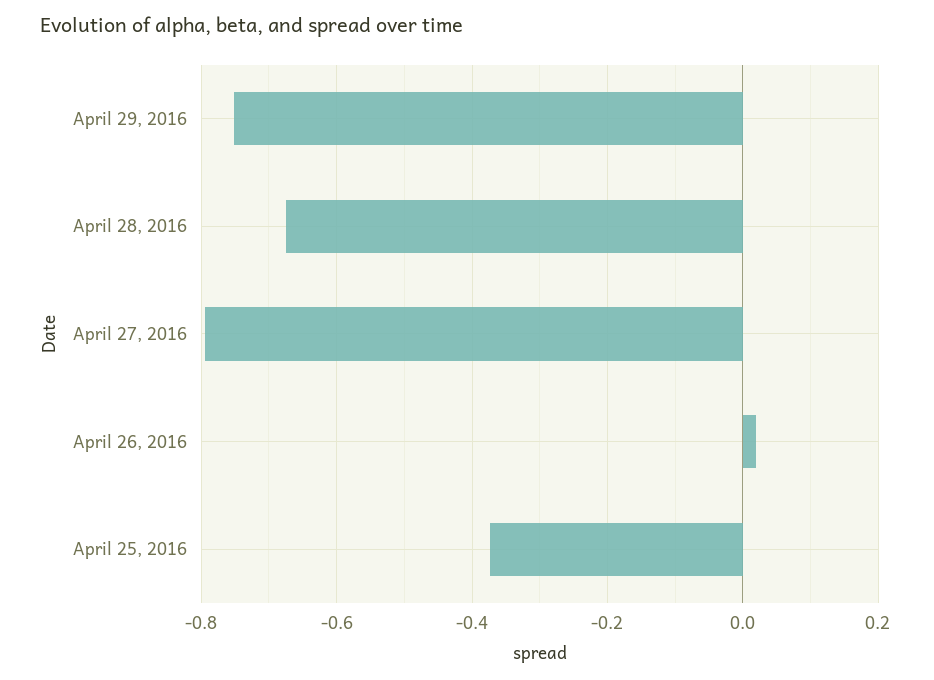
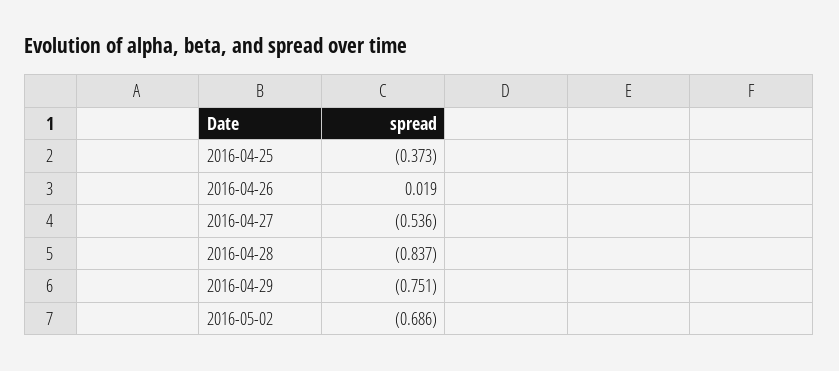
April 28, 2016: -0.68 -> -0.837
April 27, 2016: -0.8 -> -0.536
2016-05-02: none -> -0.686

